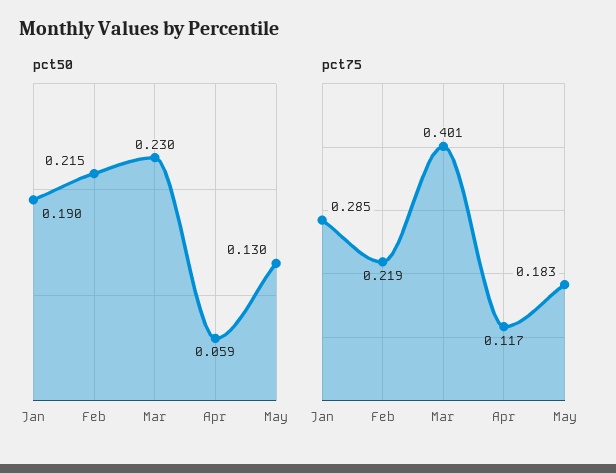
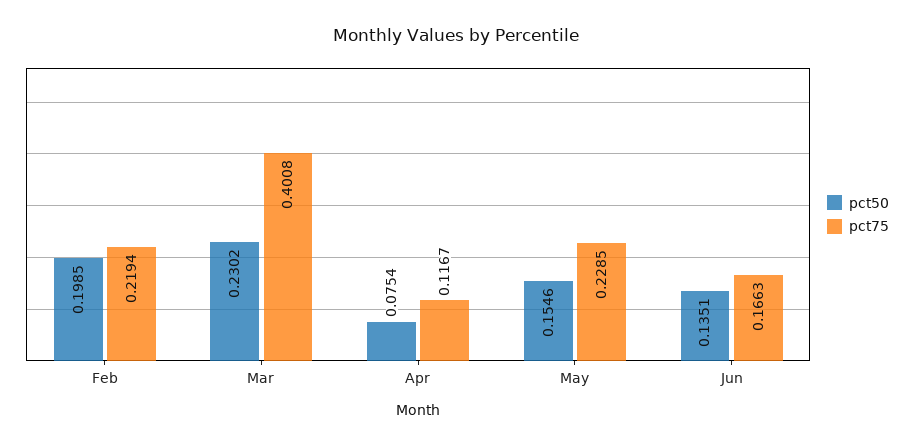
pct50, Jan: 0.19 -> none
pct50, Feb: 0.215 -> 0.1985
pct50, Apr: 0.059 -> 0.0754
pct50, May: 0.13 -> 0.1546
pct75, Jan: 0.285 -> none
pct75, May: 0.183 -> 0.2285
pct50, Jun: none -> 0.1351
pct75, Jun: none -> 0.1663

